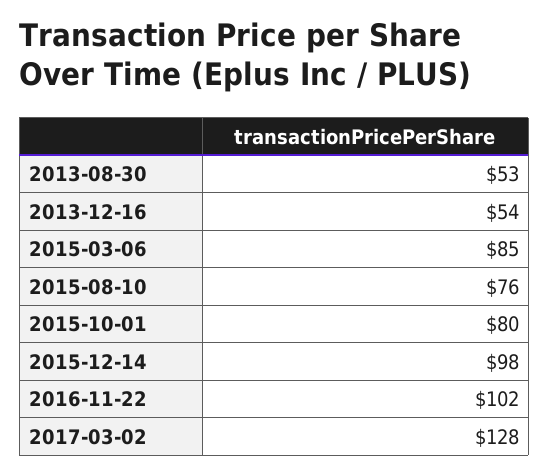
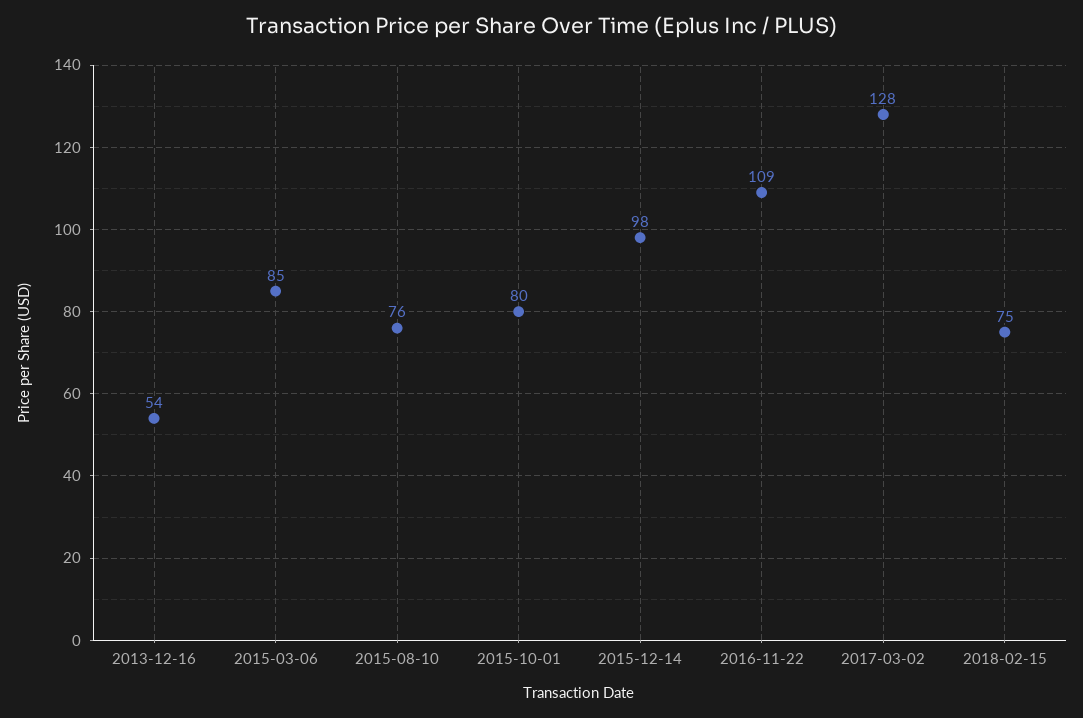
2013-08-30: 53 -> none
2016-11-22: 102 -> 109
2018-02-15: none -> 75

